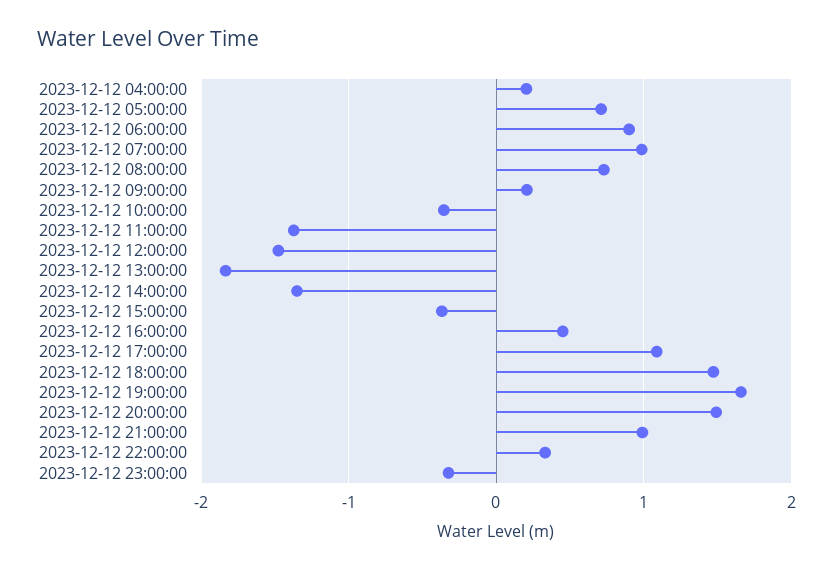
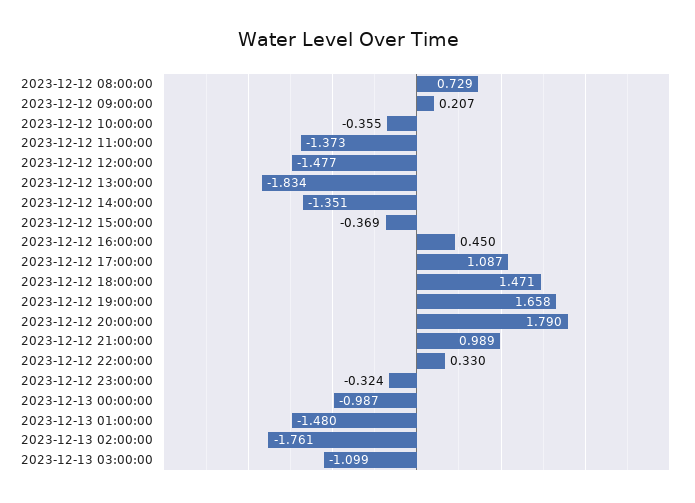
2023-12-12 04:00:00: 0.2 -> none
2023-12-12 05:00:00: 0.7 -> none
2023-12-12 06:00:00: 0.9 -> none
2023-12-12 07:00:00: 1 -> none
2023-12-12 20:00:00: 1.5 -> 1.79
2023-12-13 00:00:00: none -> -0.987
2023-12-13 01:00:00: none -> -1.48
2023-12-13 02:00:00: none -> -1.761
2023-12-13 03:00:00: none -> -1.099

